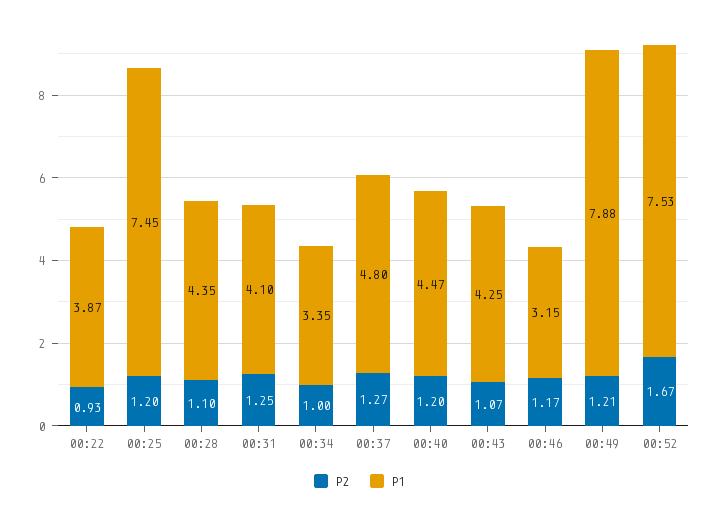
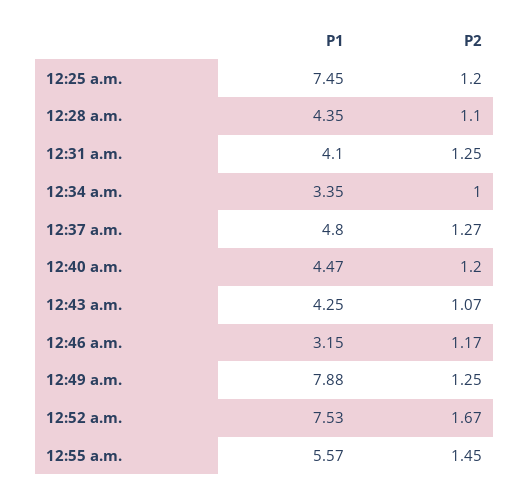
P2, 00:22: 0.93 -> none
P1, 00:22: 3.87 -> none
P2, 00:49: 1.21 -> 1.25
P1, 12:55 a.m.: none -> 5.57
P2, 12:55 a.m.: none -> 1.45

